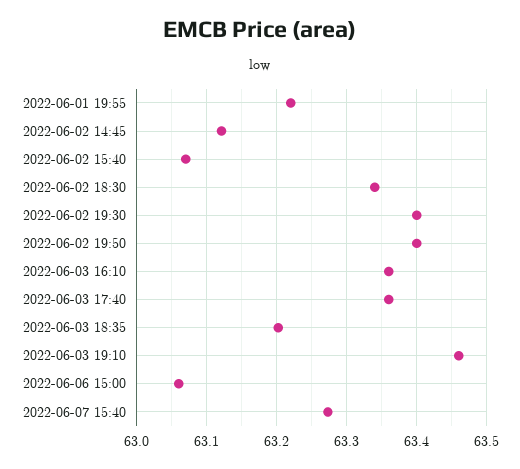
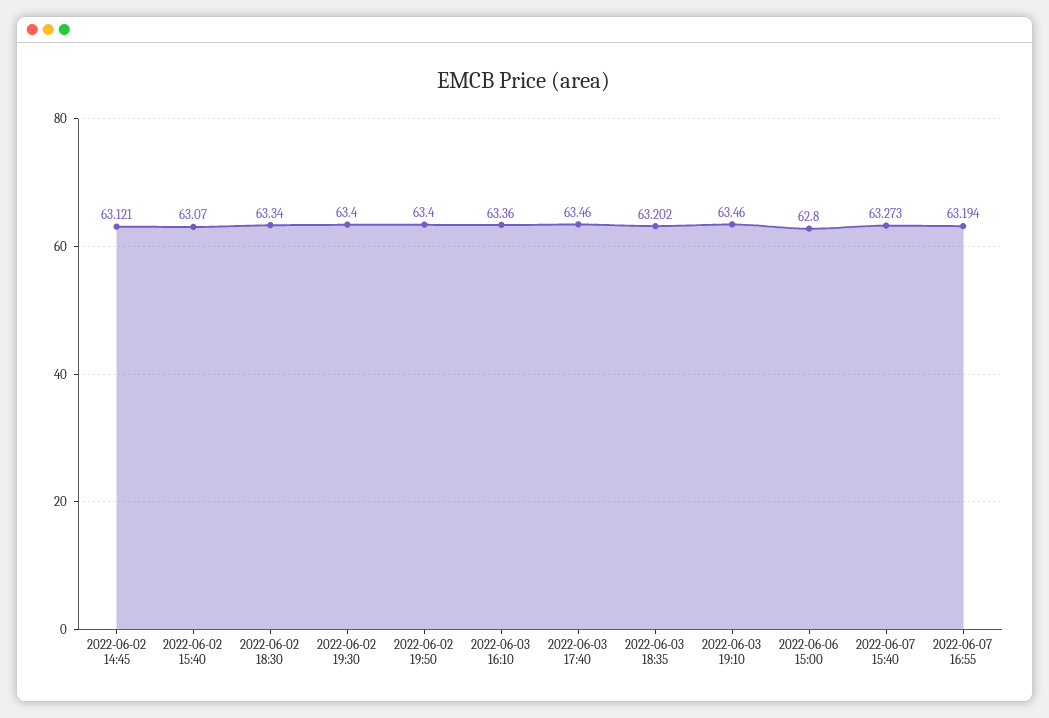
2022-06-01 19:55: 63.22 -> none
2022-06-03 17:40: 63.36 -> 63.46
2022-06-06 15:00: 63.06 -> 62.8
2022-06-07 16:55: none -> 63.194

